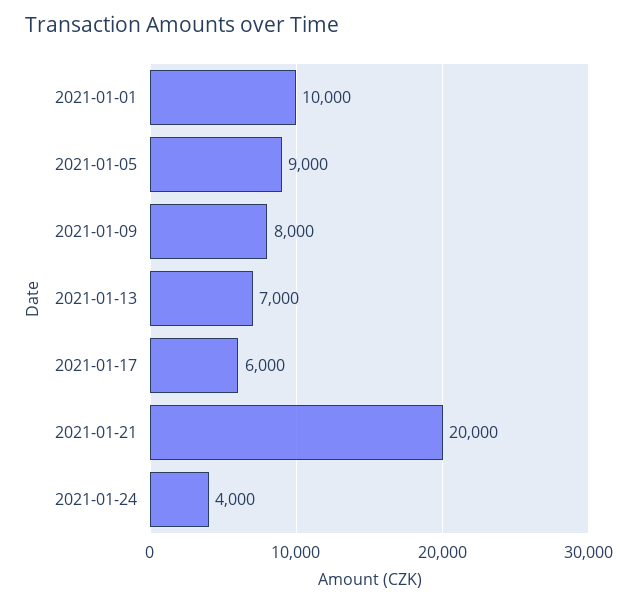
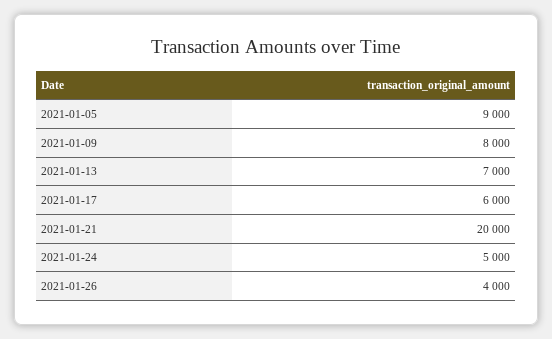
2021-01-01: 10000 -> none
2021-01-24: 4000 -> 5000
2021-01-26: none -> 4000

